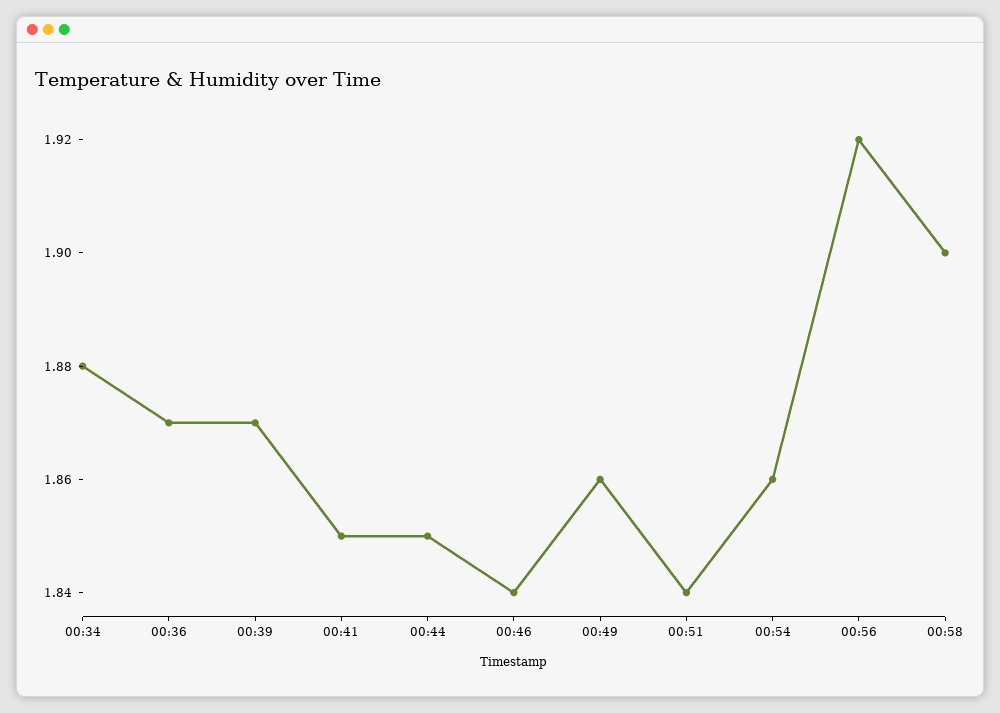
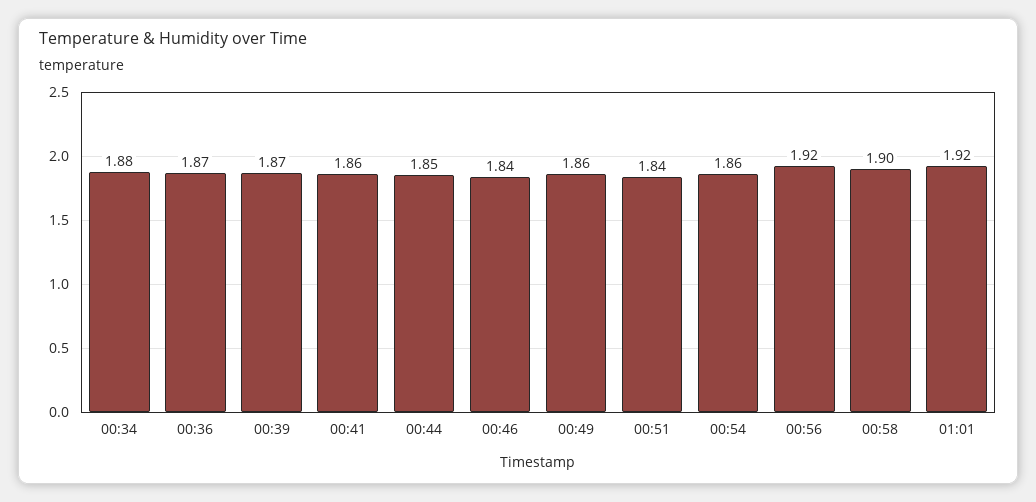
00:41: 1.85 -> 1.86
01:01: none -> 1.92

